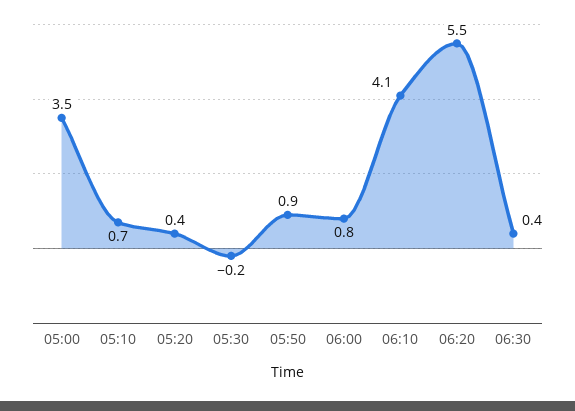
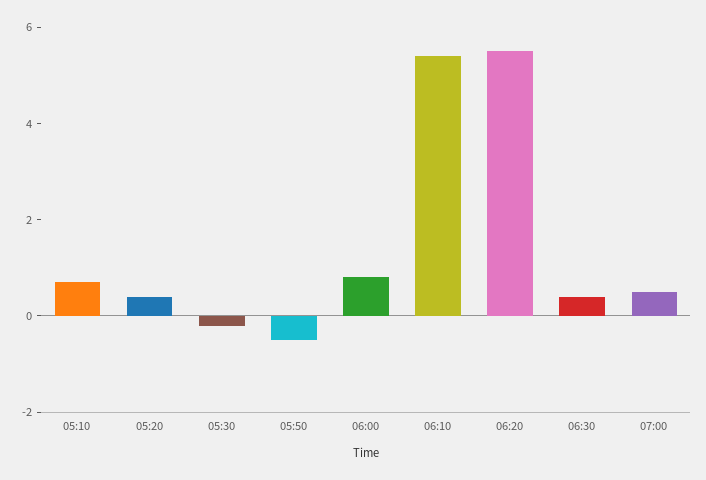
05:00: 3.5 -> none
05:50: 0.9 -> -0.5
06:10: 4.1 -> 5.5
07:00: none -> 0.5

